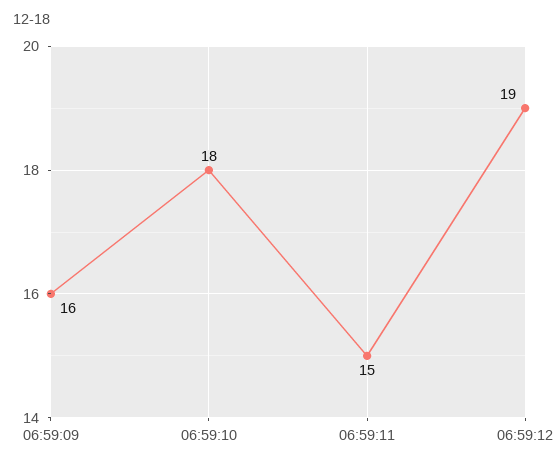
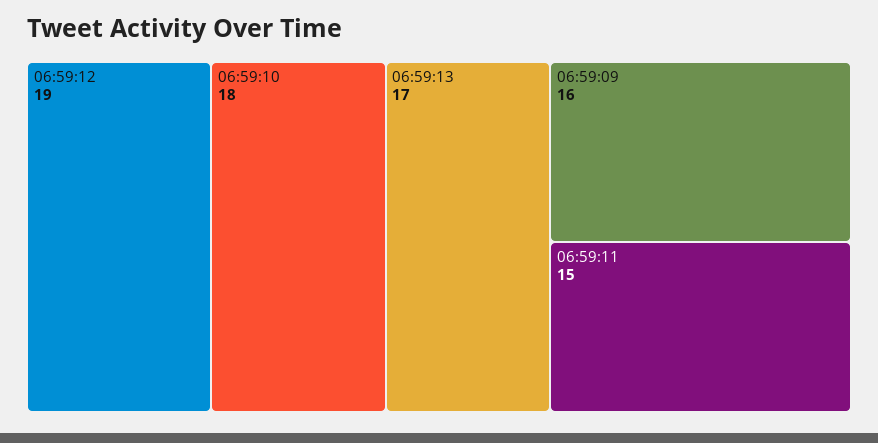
06:59:13: none -> 17

